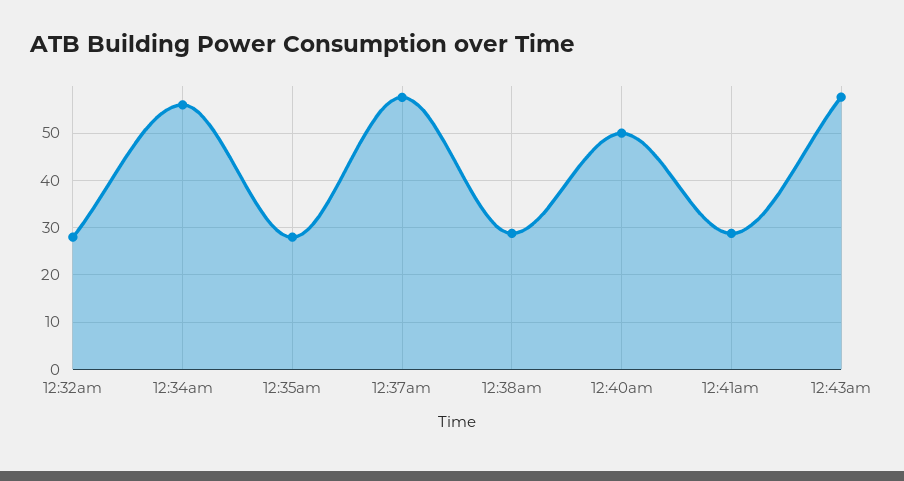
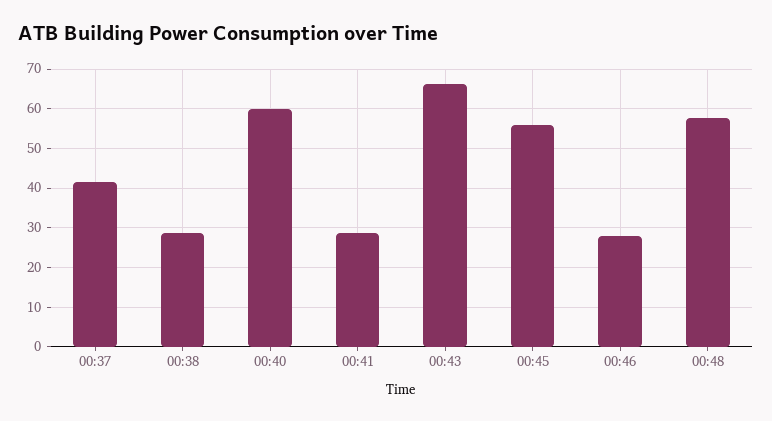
12:32am: 28 -> none
12:34am: 56 -> none
12:35am: 28 -> none
12:37am: 58 -> 42
12:40am: 50 -> 60
12:43am: 58 -> 66
00:45: none -> 56
00:46: none -> 28
00:48: none -> 58

